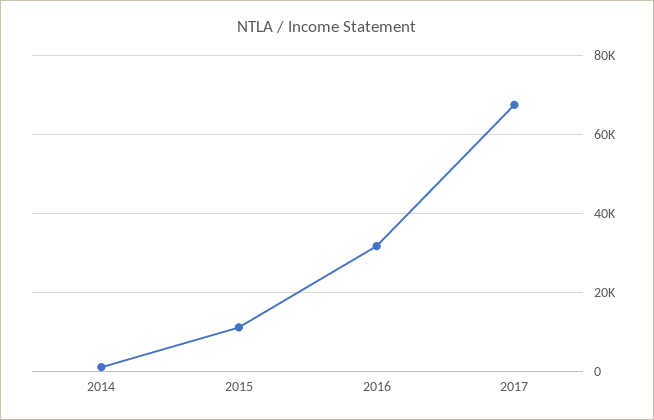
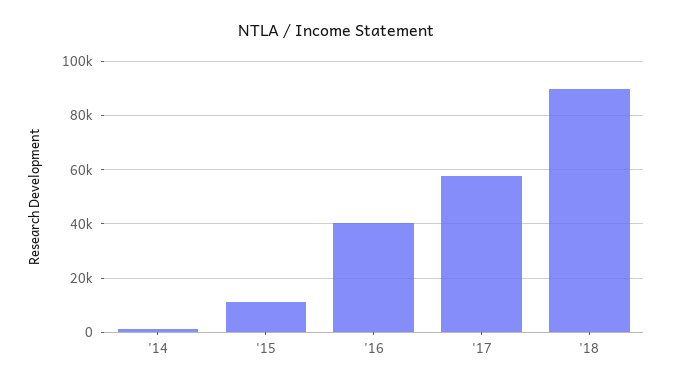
2016: 32000 -> 40000
2017: 68000 -> 57500
'18: none -> 90000

